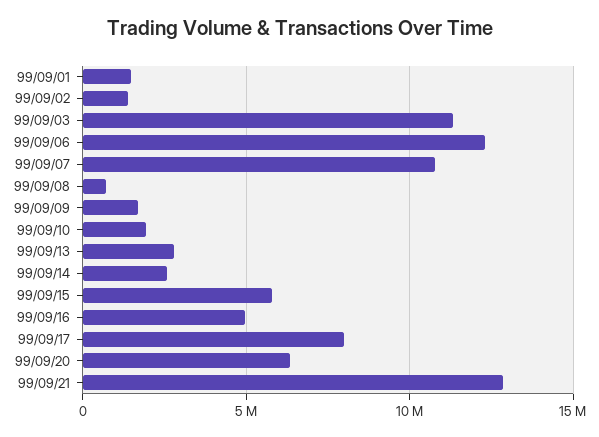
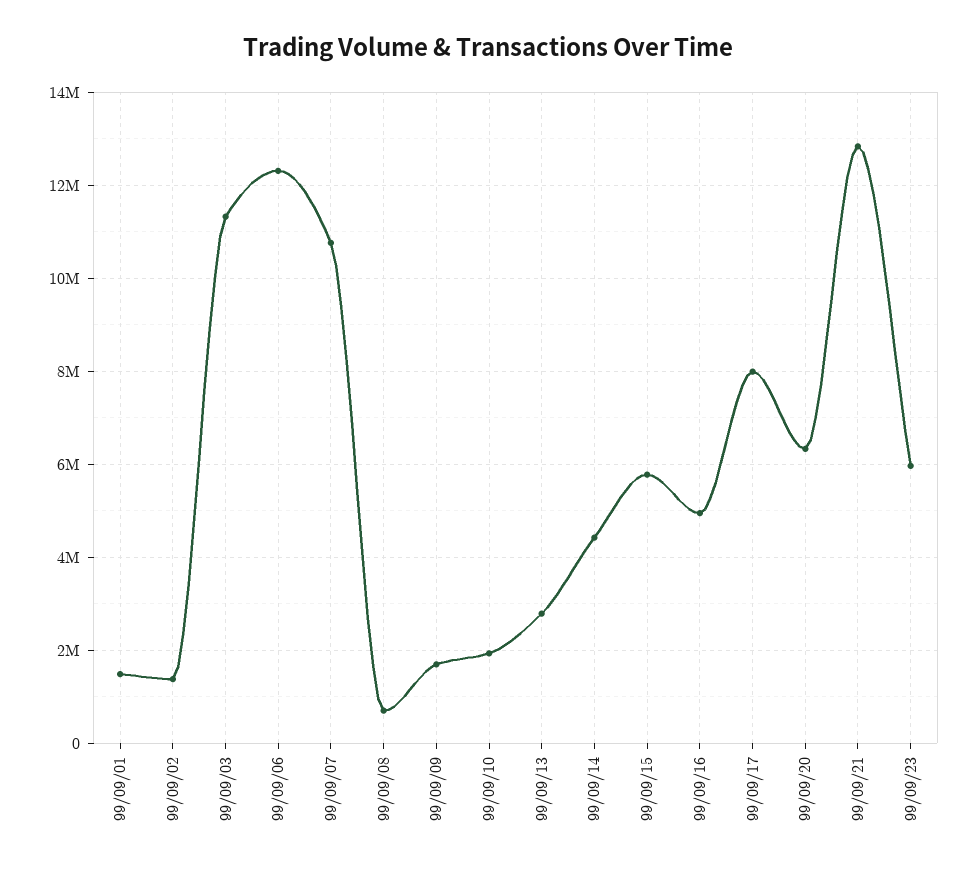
99/09/14: 2500000 -> 4400000
99/09/23: none -> 6000000

